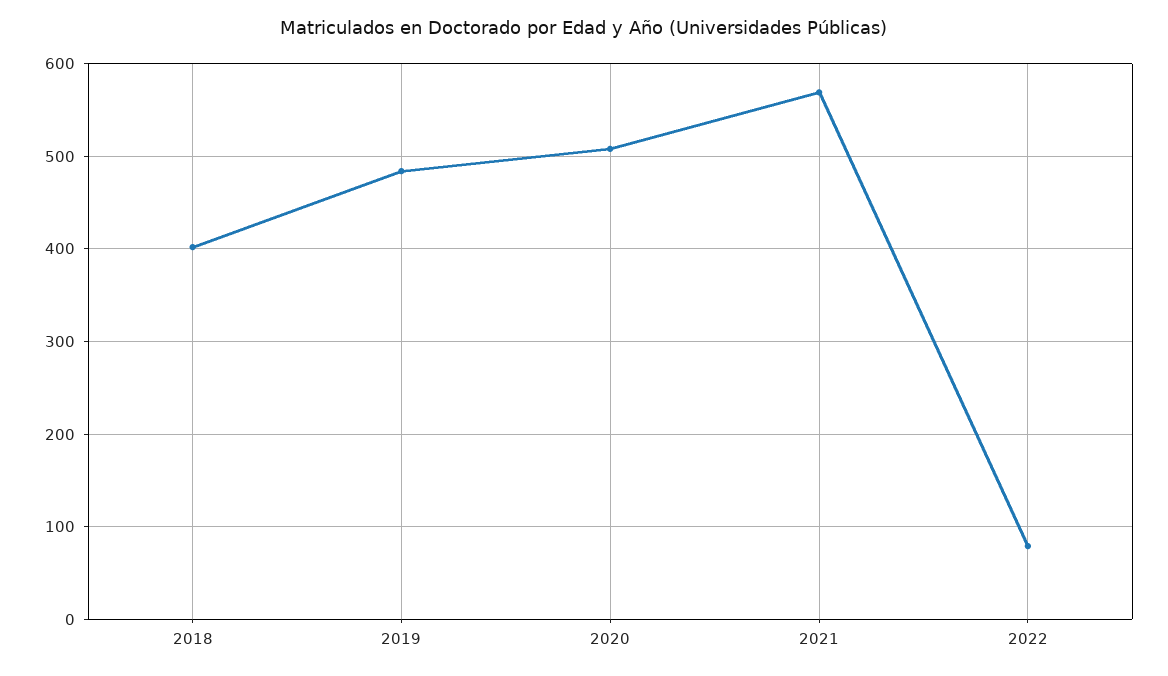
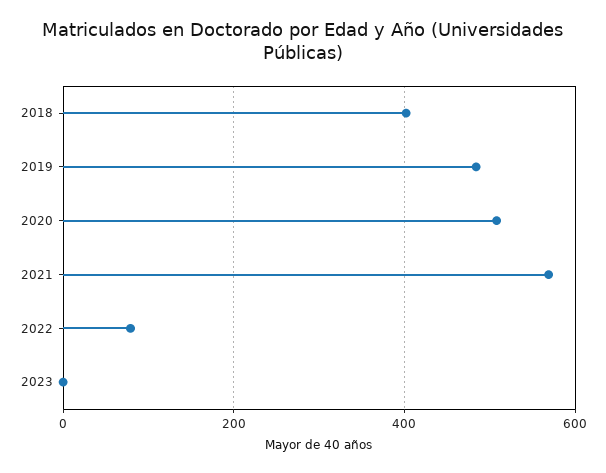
2023: none -> 0

